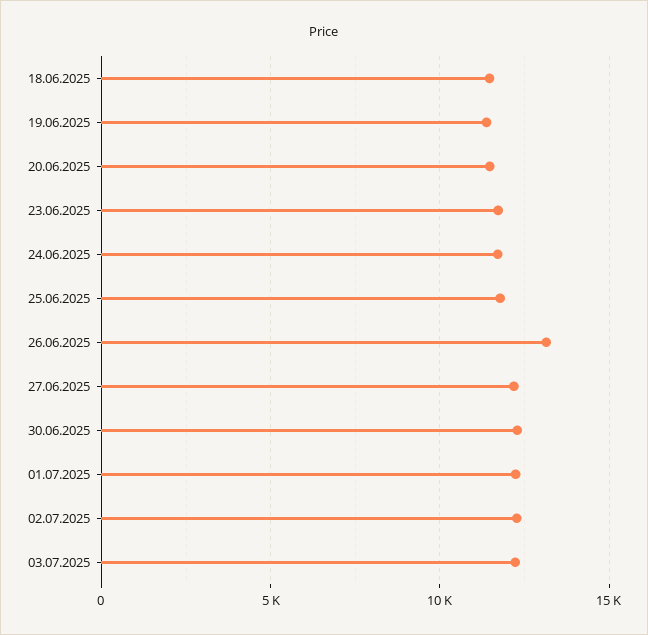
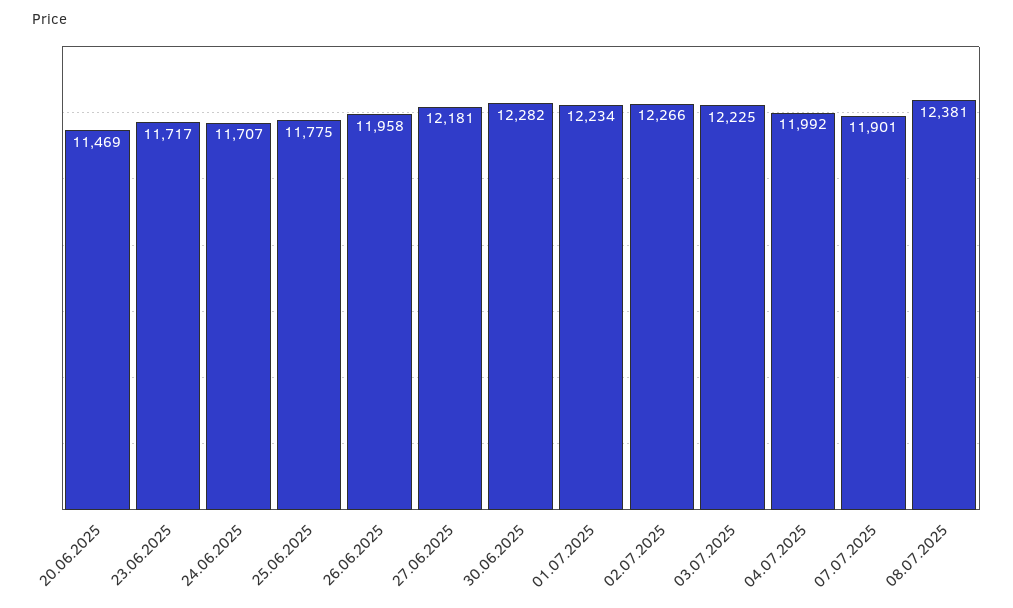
18.06.2025: 11500 -> none
19.06.2025: 11500 -> none
26.06.2025: 13000 -> 11958
04.07.2025: none -> 11992
07.07.2025: none -> 11901
08.07.2025: none -> 12381

